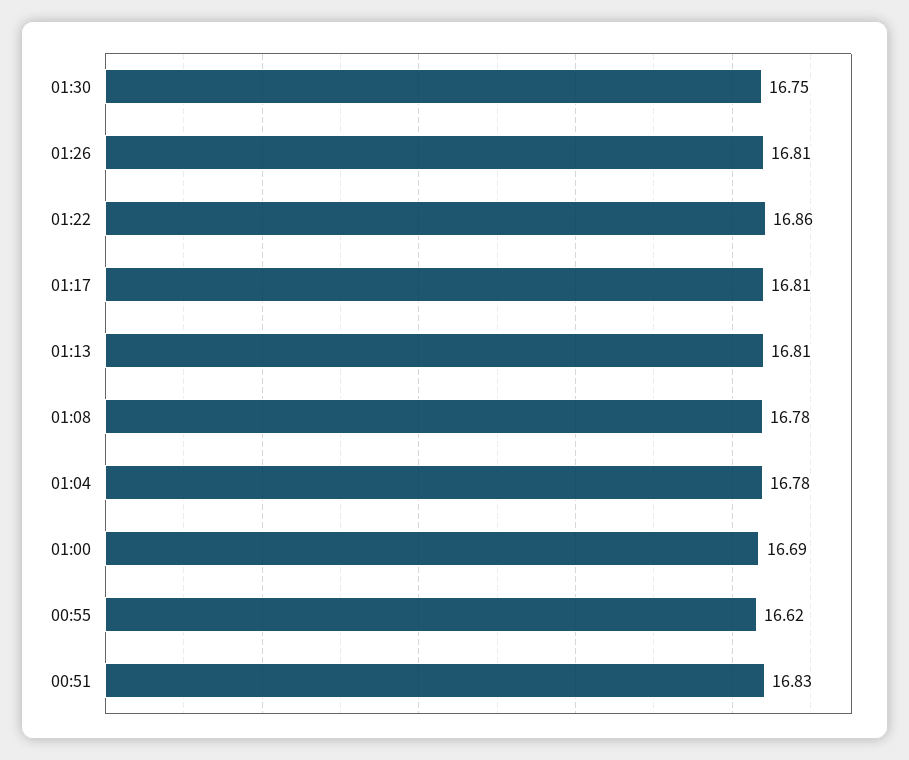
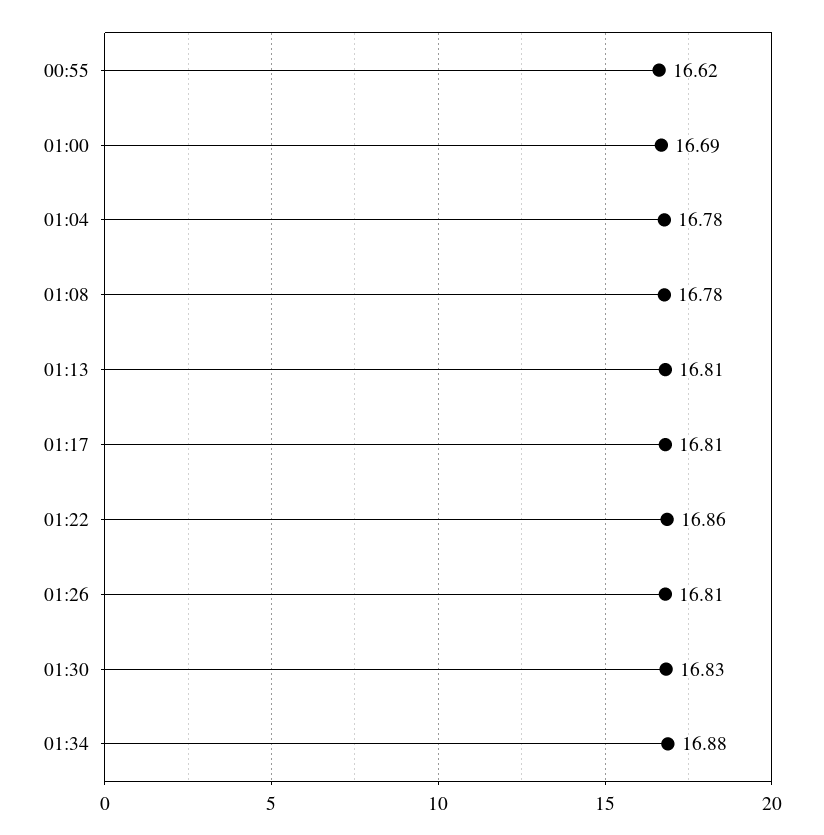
01:30: 16.75 -> 16.83
00:51: 16.83 -> none
01:34: none -> 16.88

